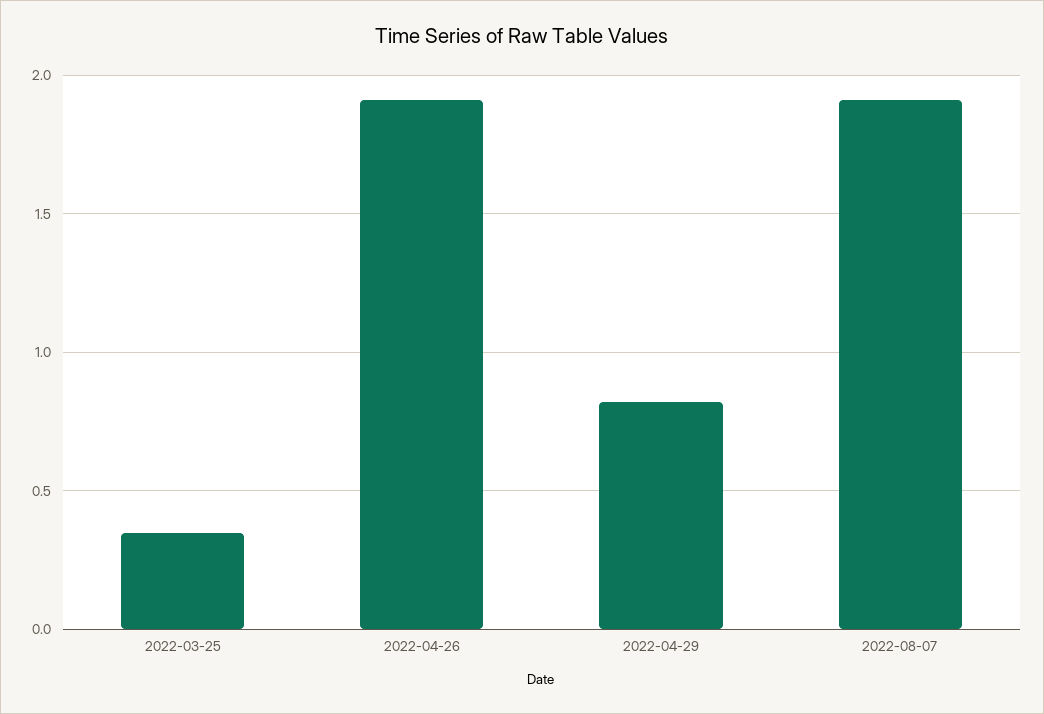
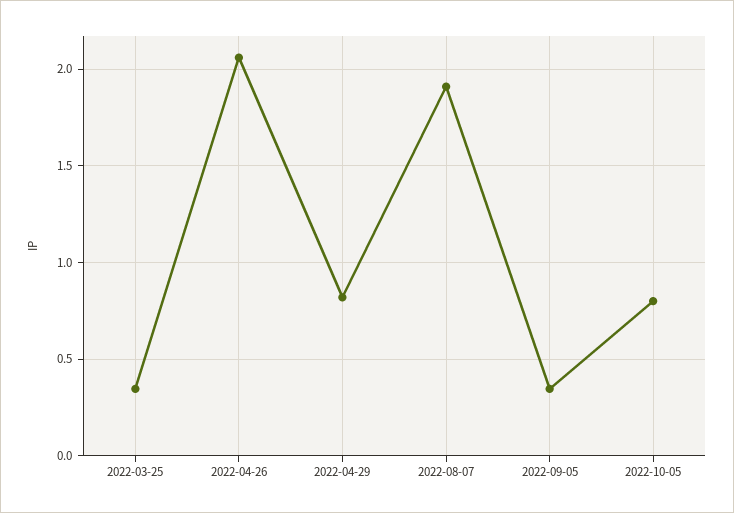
2022-04-26: 1.9 -> 2.05
2022-09-05: none -> 0.35
2022-10-05: none -> 0.8

